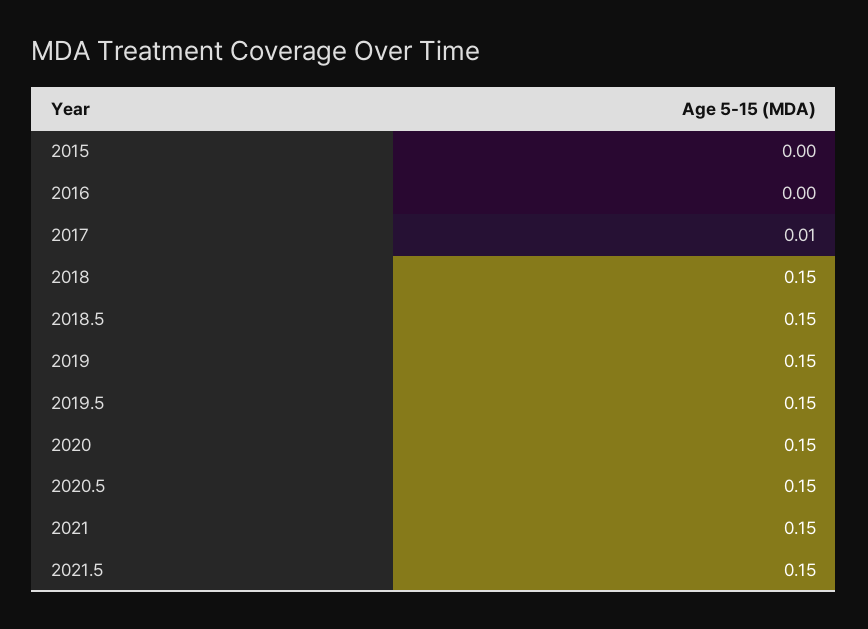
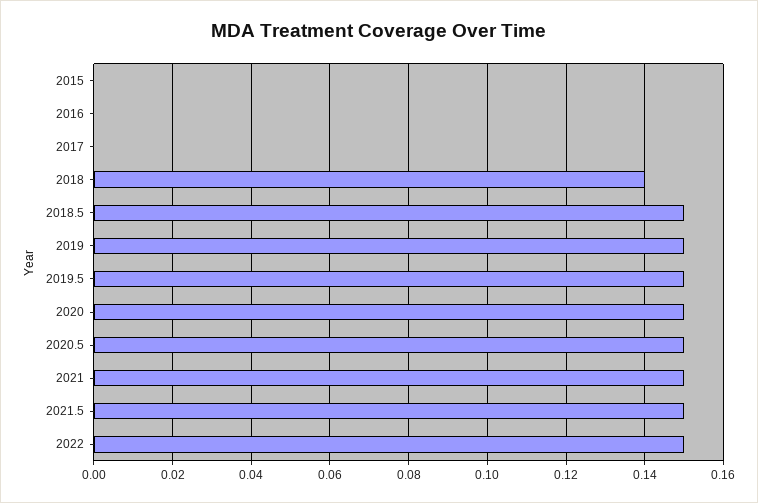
2017: 0.01 -> 0
2018: 0.15 -> 0.14
2022: none -> 0.15

